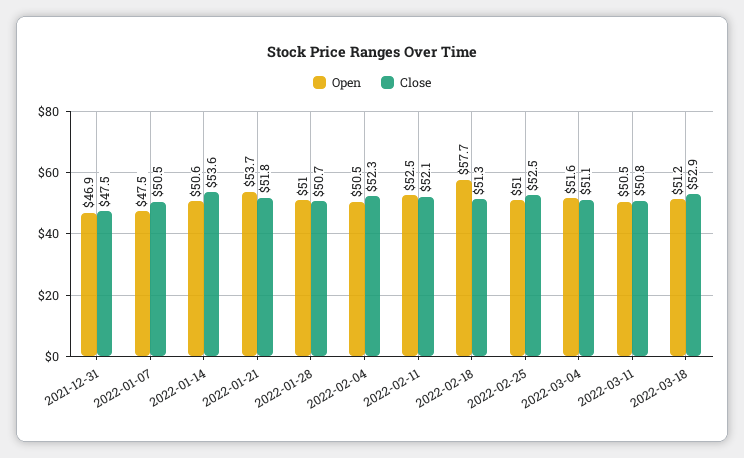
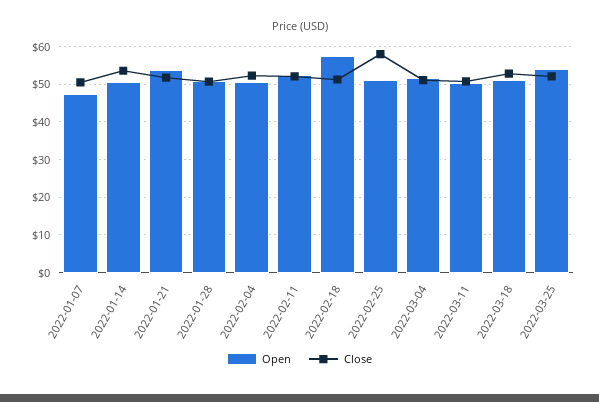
Open, 2021-12-31: 46.9 -> none
Close, 2021-12-31: 47.5 -> none
Close, 2022-02-25: 52.5 -> 58
Open, 2022-03-25: none -> 54
Close, 2022-03-25: none -> 52

